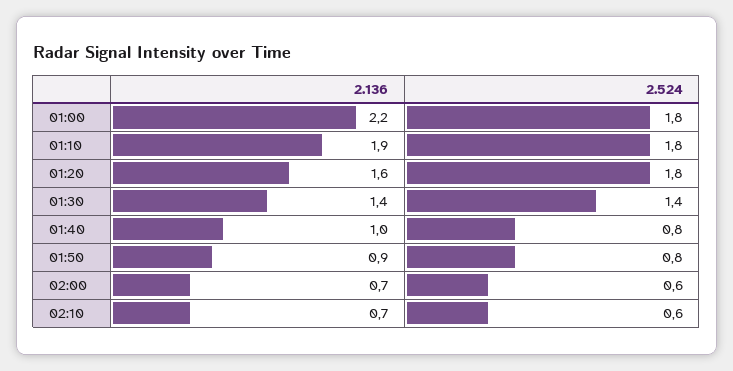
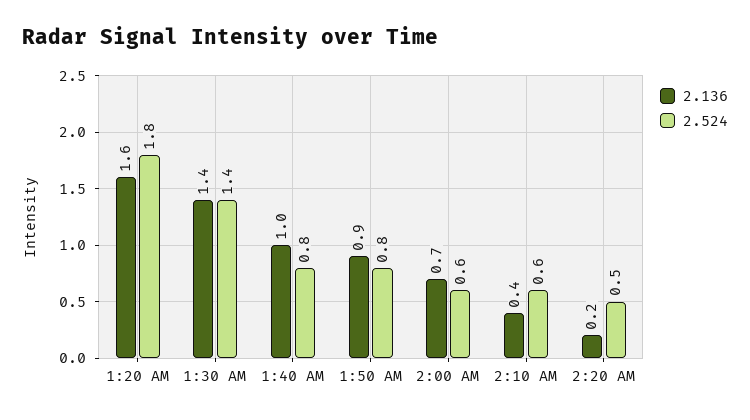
2.136, 01:00: 2.2 -> none
2.524, 01:00: 1.8 -> none
2.136, 01:10: 1.9 -> none
2.524, 01:10: 1.8 -> none
2.136, 02:10: 0.7 -> 0.4
2.136, 2:20 AM: none -> 0.2
2.524, 2:20 AM: none -> 0.5

